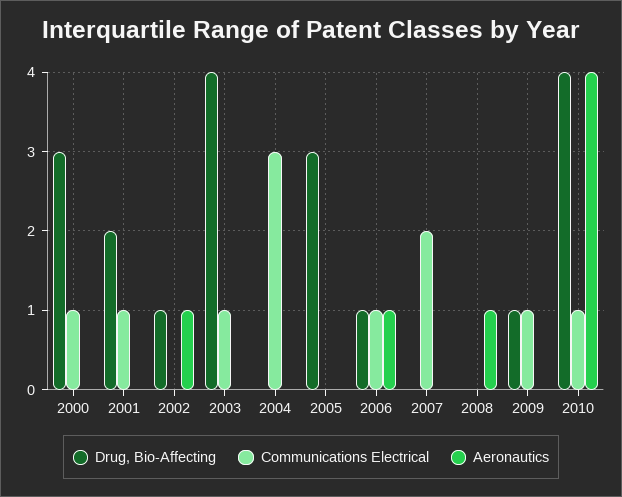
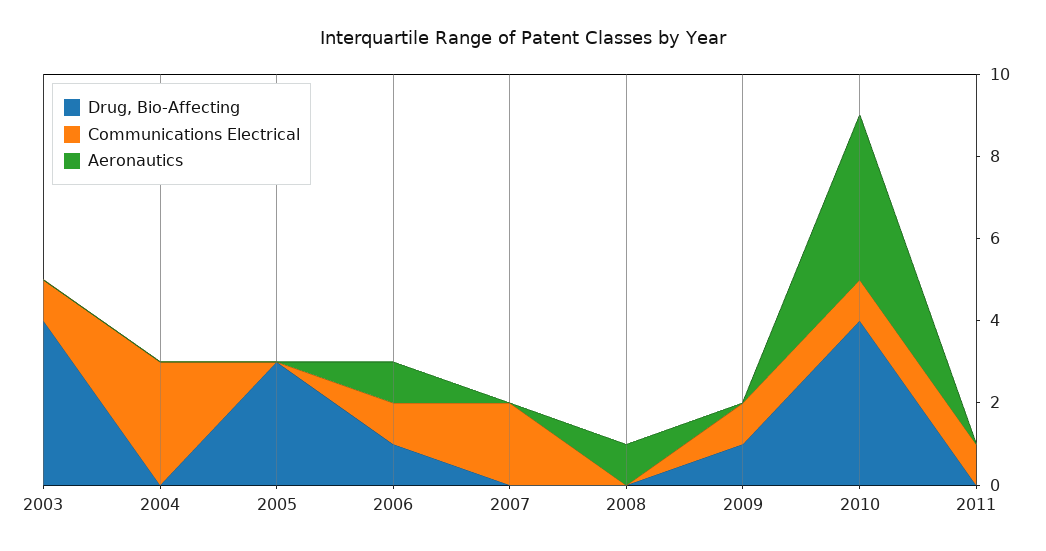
Drug, Bio-Affecting, 2000: 3 -> none
Communications Electrical, 2000: 1 -> none
Aeronautics, 2000: 0 -> none
Drug, Bio-Affecting, 2001: 2 -> none
Communications Electrical, 2001: 1 -> none
Aeronautics, 2001: 0 -> none
Drug, Bio-Affecting, 2002: 1 -> none
Communications Electrical, 2002: 0 -> none
Aeronautics, 2002: 1 -> none
Drug, Bio-Affecting, 2011: none -> 0
Communications Electrical, 2011: none -> 1
Aeronautics, 2011: none -> 0

